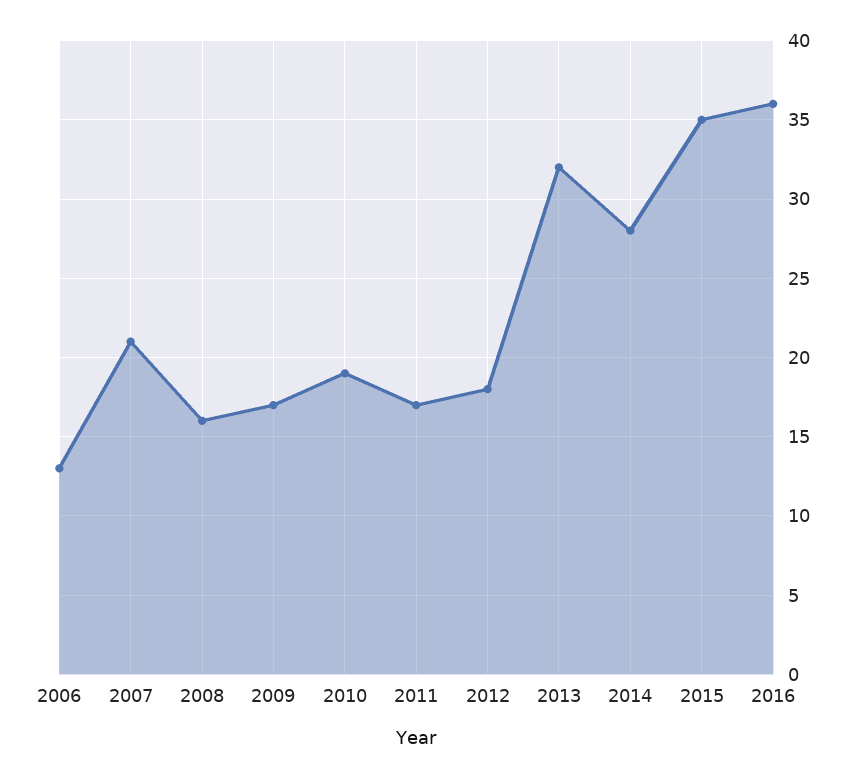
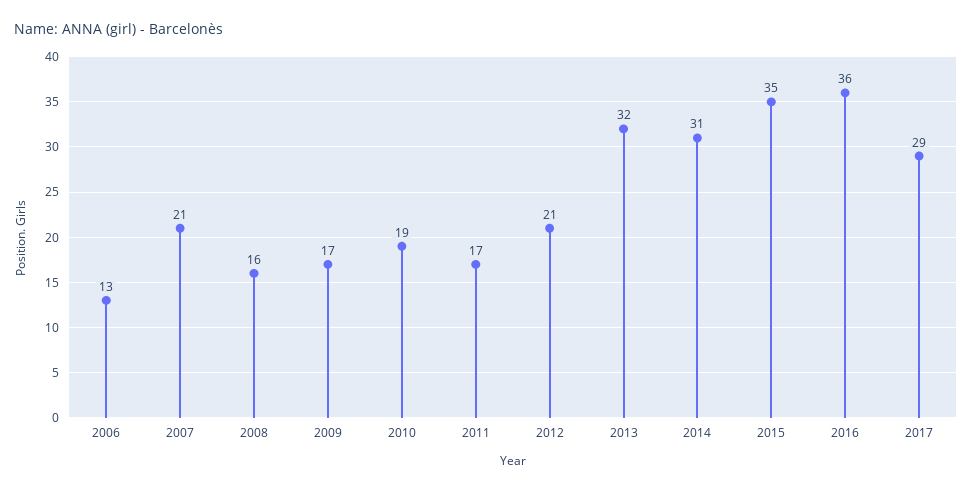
2012: 18 -> 21
2014: 28 -> 31
2017: none -> 29

